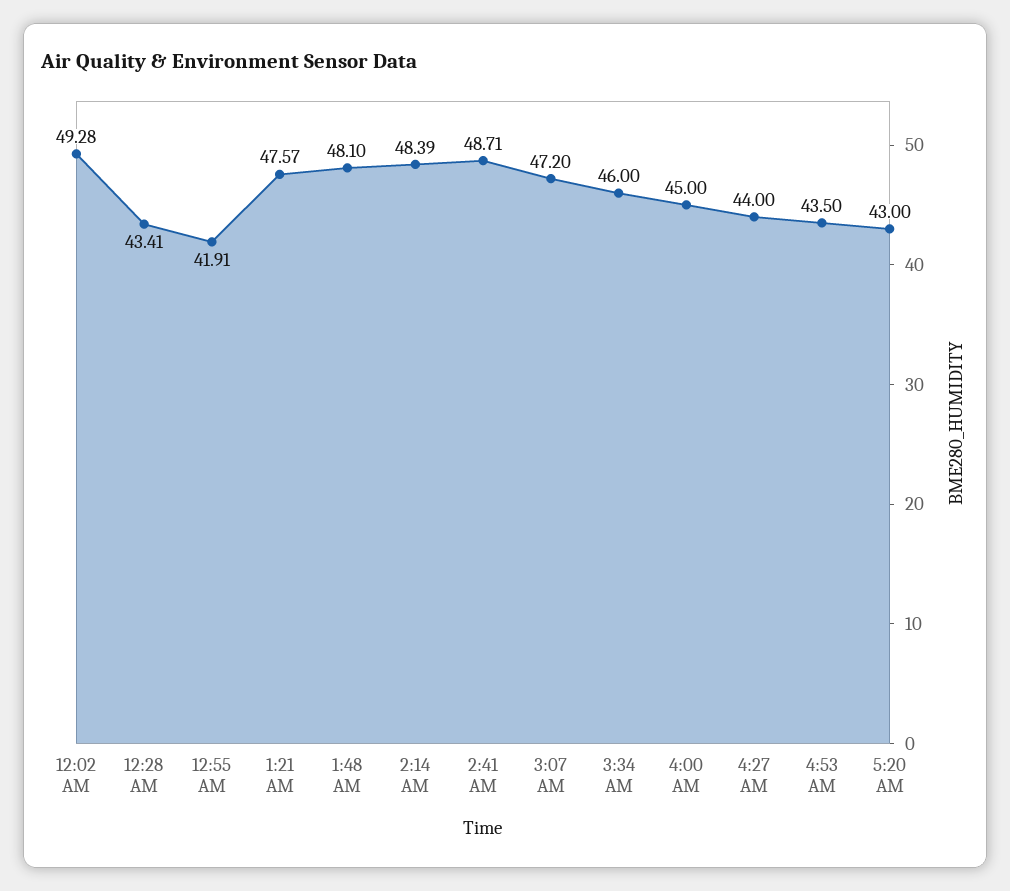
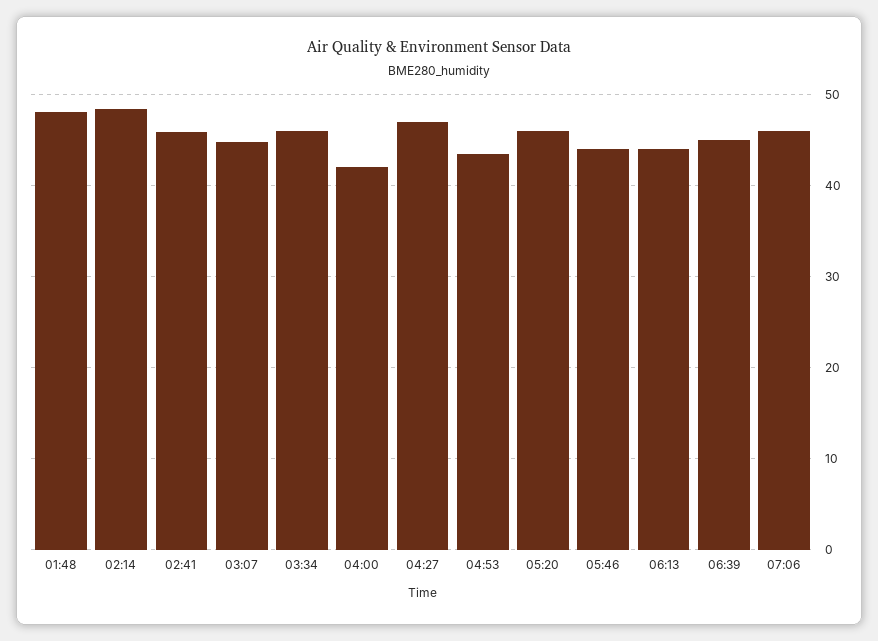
12:02 AM: 49.28 -> none
12:28 AM: 43.41 -> none
12:55 AM: 41.91 -> none
1:21 AM: 47.57 -> none
2:41 AM: 48.71 -> 46
3:07 AM: 47.2 -> 45
4:00 AM: 45 -> 42
4:27 AM: 44 -> 47
5:20 AM: 43 -> 46
05:46: none -> 44
06:13: none -> 44
06:39: none -> 45
07:06: none -> 46

